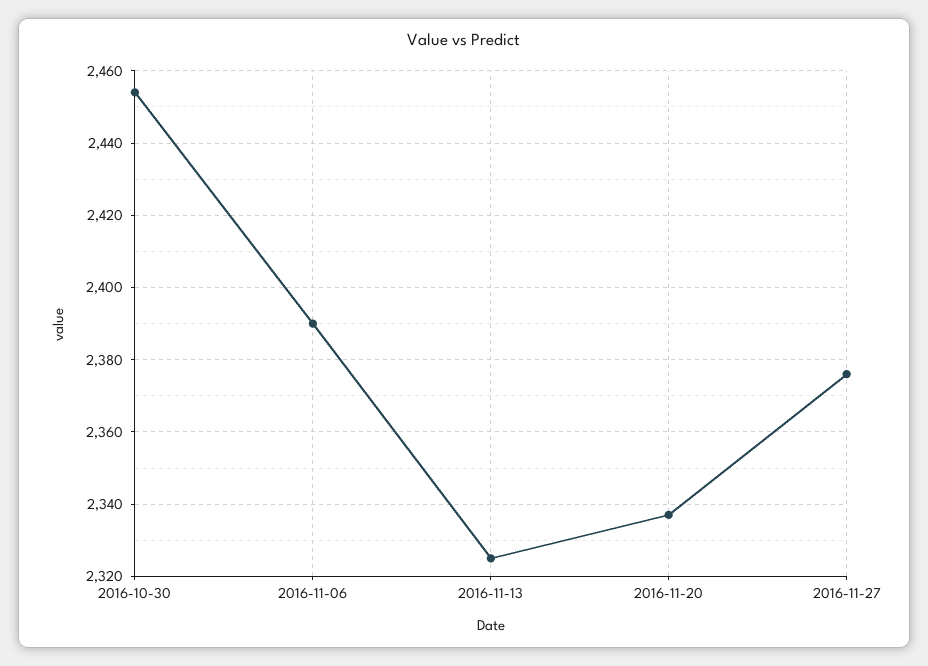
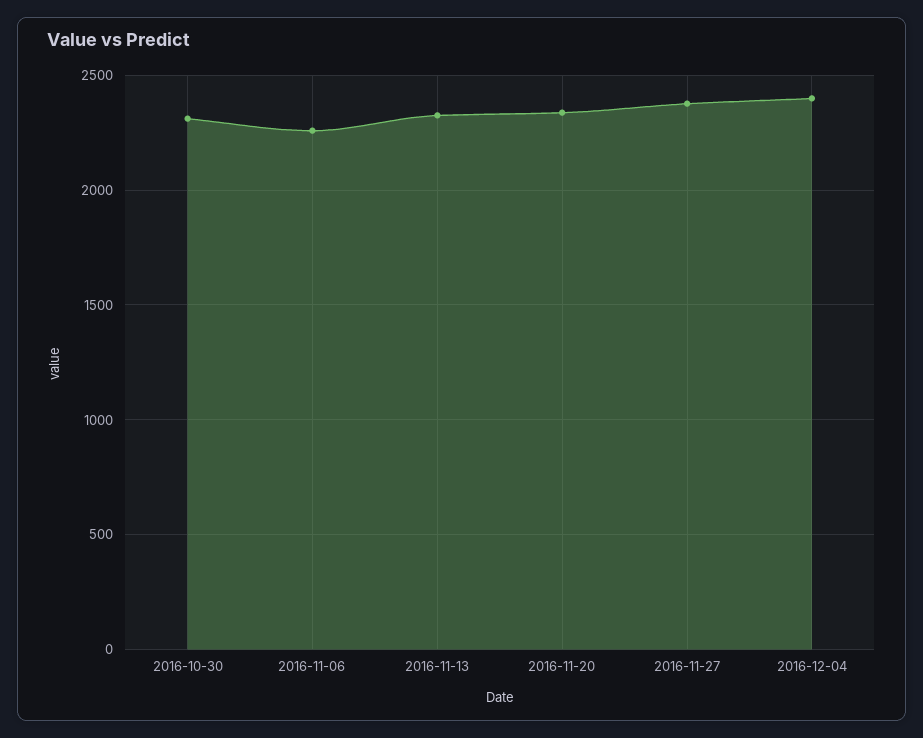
2016-10-30: 2455 -> 2300
2016-11-06: 2390 -> 2250
2016-12-04: none -> 2400

